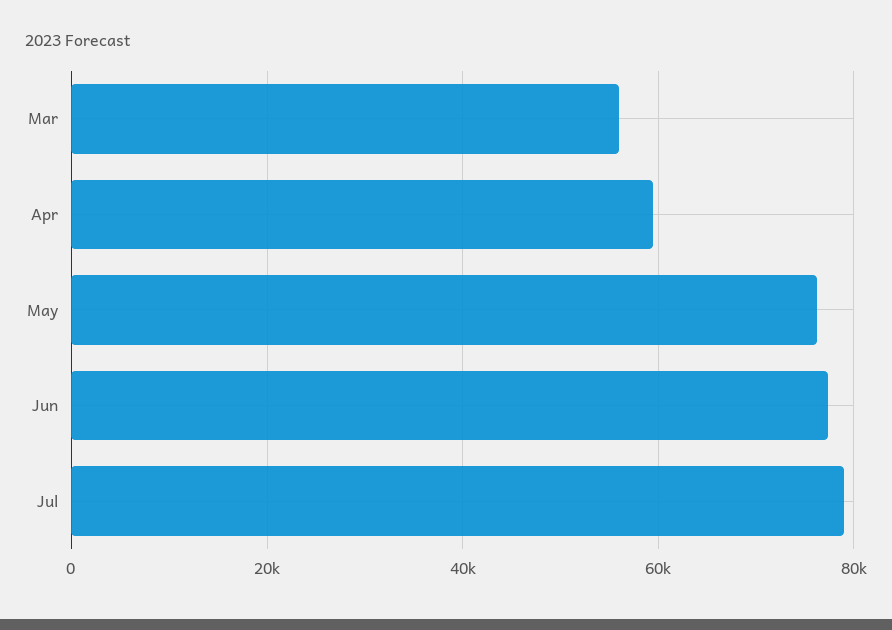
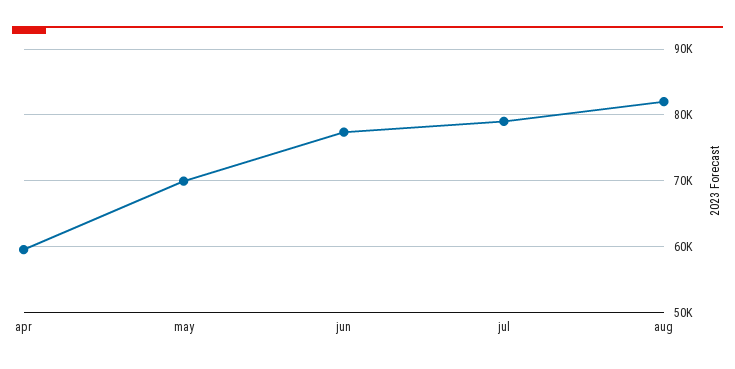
Mar: 56000 -> none
May: 76000 -> 70000
aug: none -> 82000

